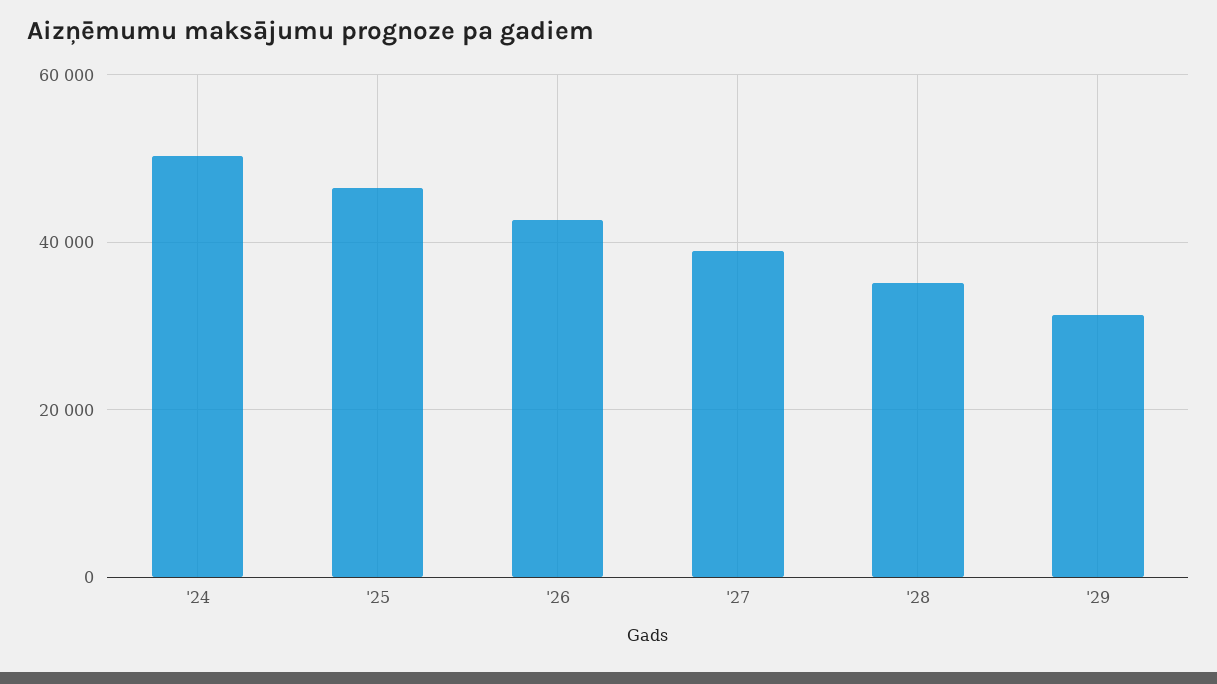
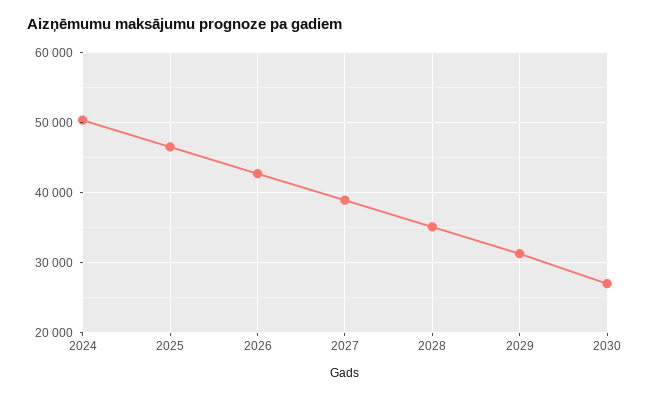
2030: none -> 27000

